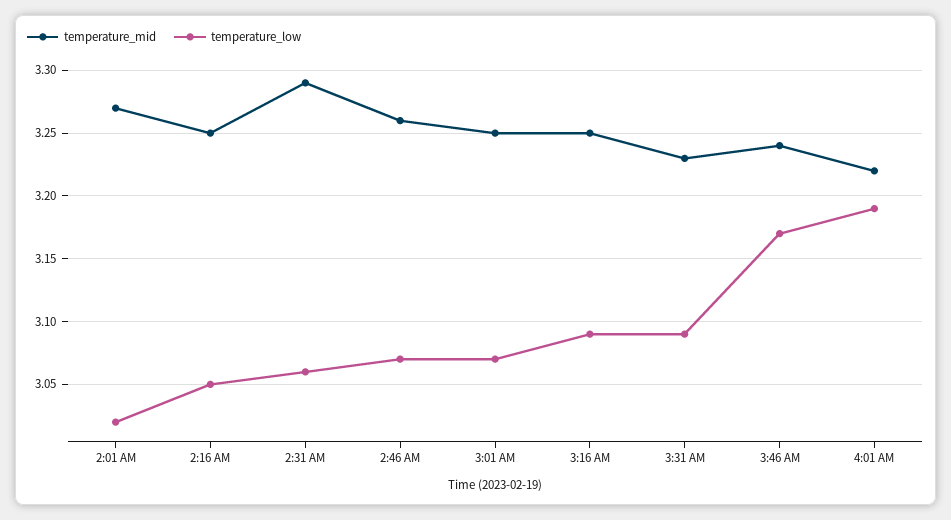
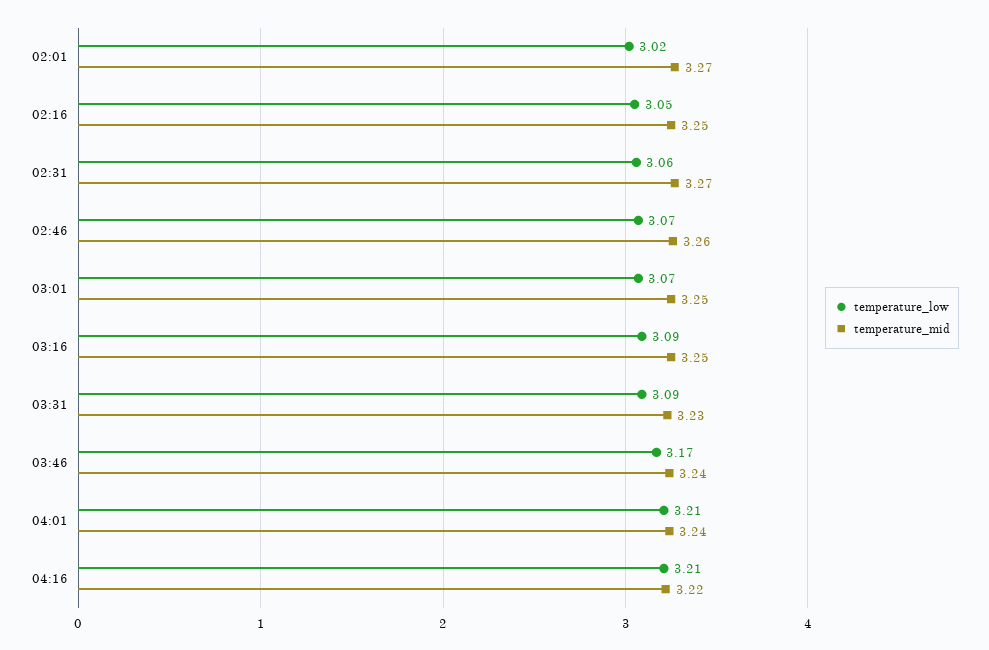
temperature_mid, 2:31 AM: 3.29 -> 3.27
temperature_mid, 4:01 AM: 3.22 -> 3.24
temperature_low, 4:01 AM: 3.19 -> 3.21
temperature_low, 04:16: none -> 3.21
temperature_mid, 04:16: none -> 3.22

